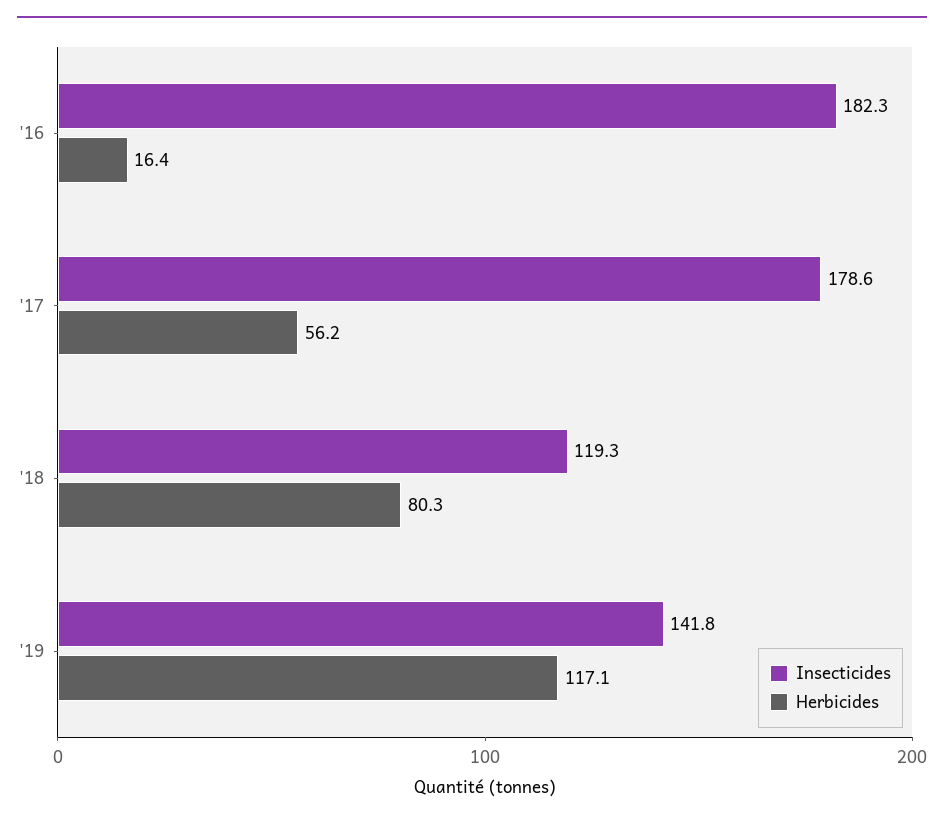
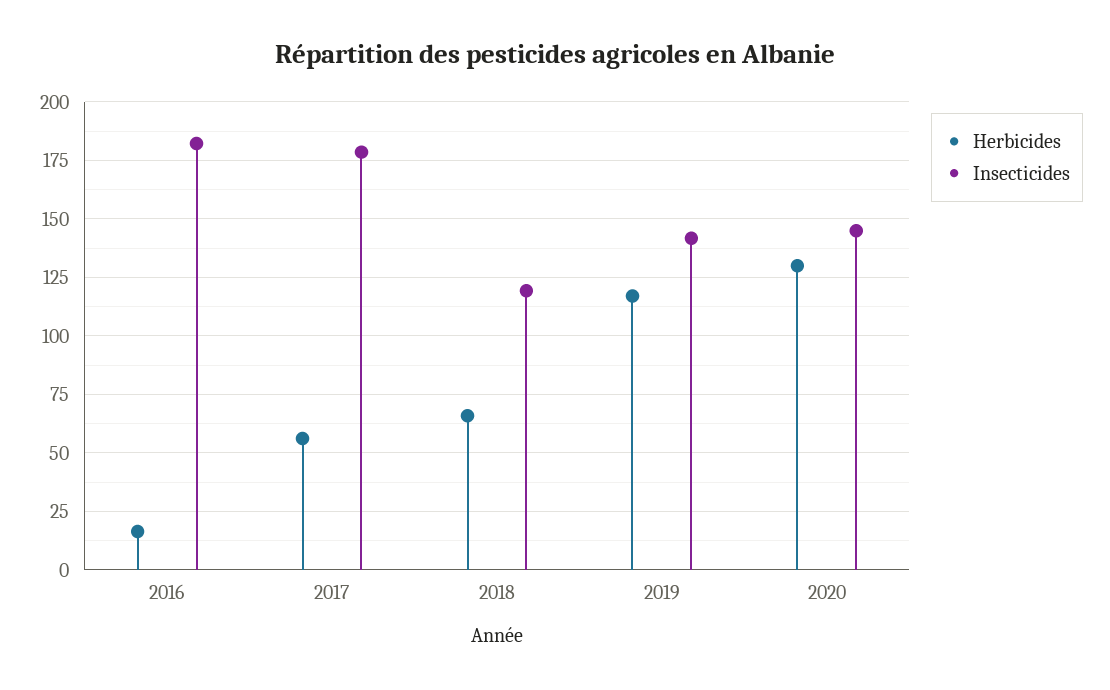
Herbicides, '18: 80.3 -> 65
Herbicides, 2020: none -> 130
Insecticides, 2020: none -> 145

